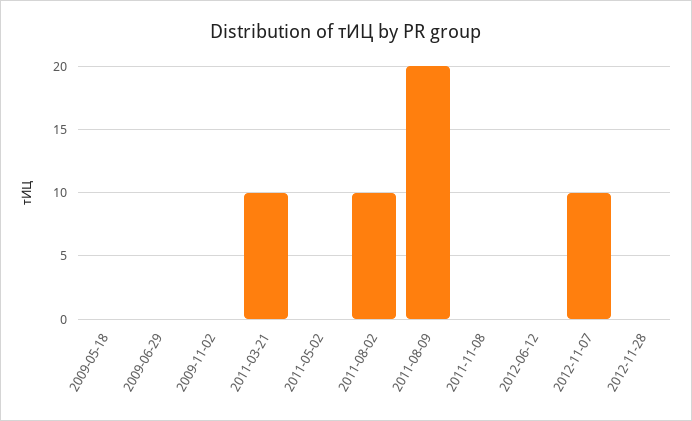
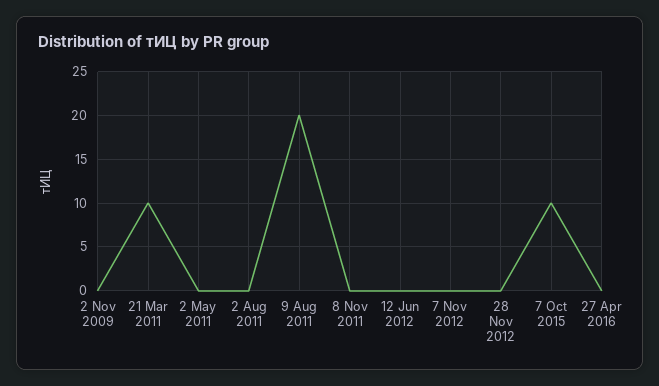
2009-05-18: 0 -> none
2009-06-29: 0 -> none
2011-08-02: 10 -> 0
2012-11-07: 10 -> 0
7 Oct 2015: none -> 10
27 Apr 2016: none -> 0

